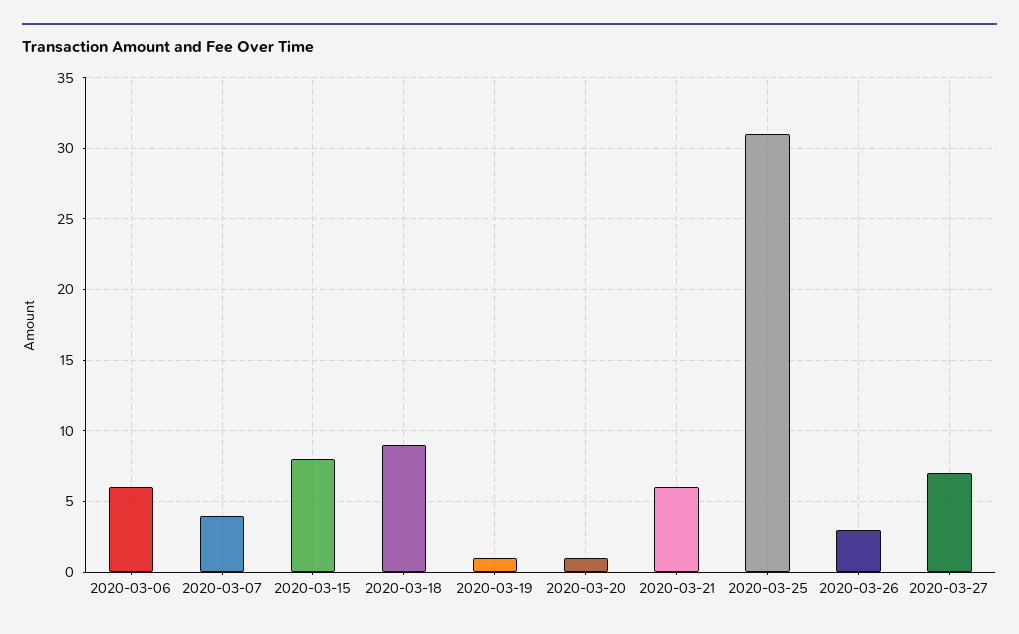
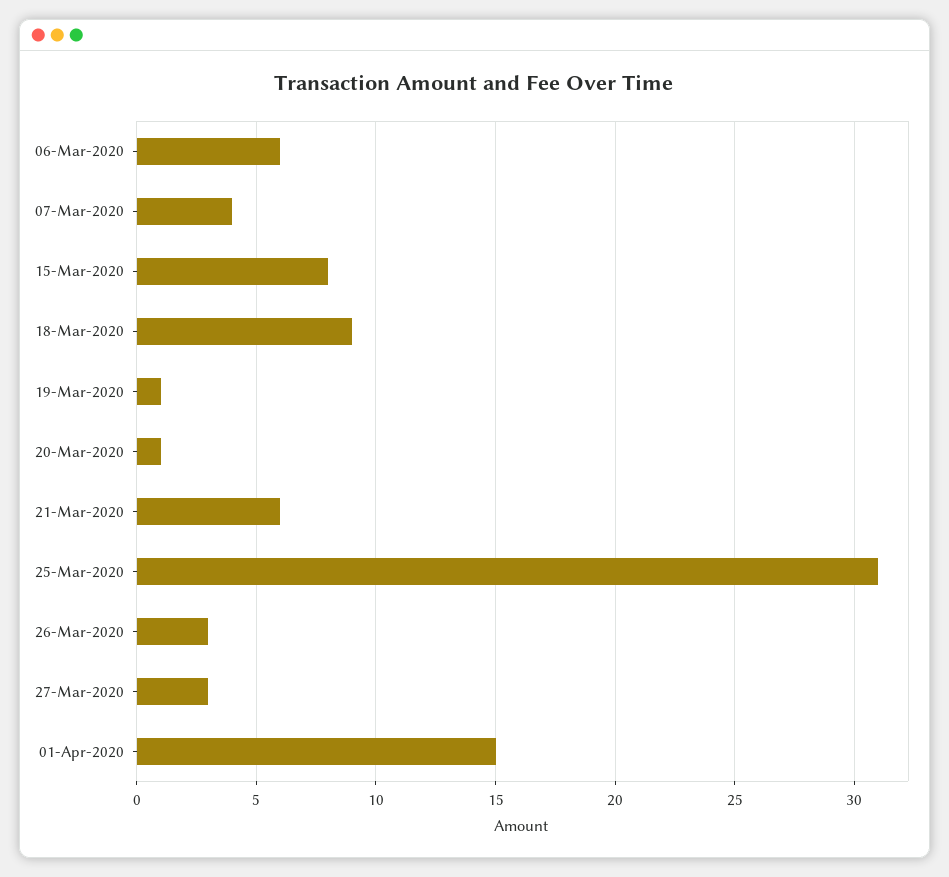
2020-03-27: 7 -> 3
01-Apr-2020: none -> 15

